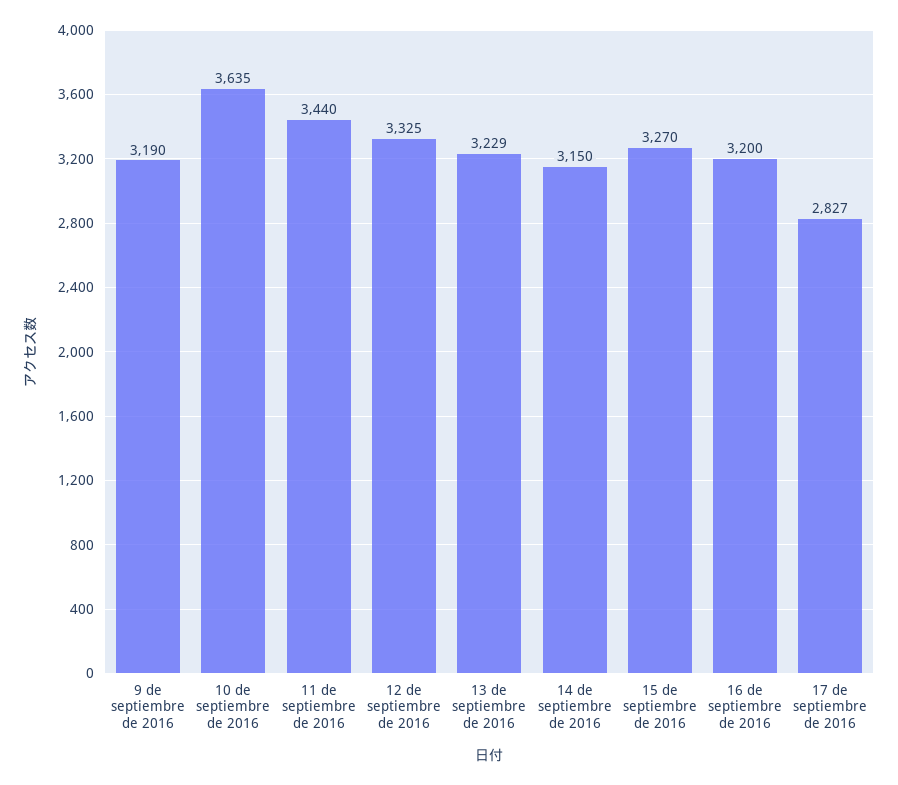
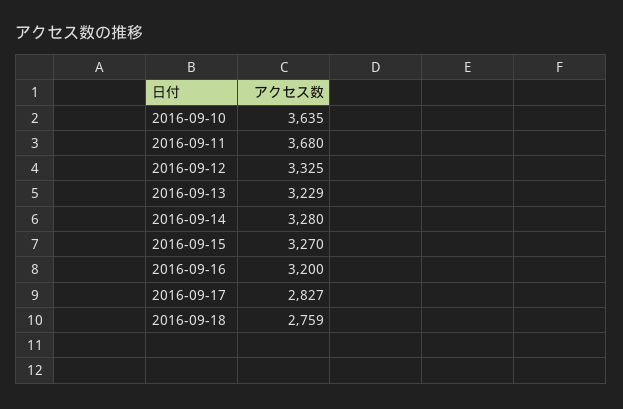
9 de septiembre de 2016: 3190 -> none
11 de septiembre de 2016: 3440 -> 3680
14 de septiembre de 2016: 3150 -> 3280
2016-09-18: none -> 2759

